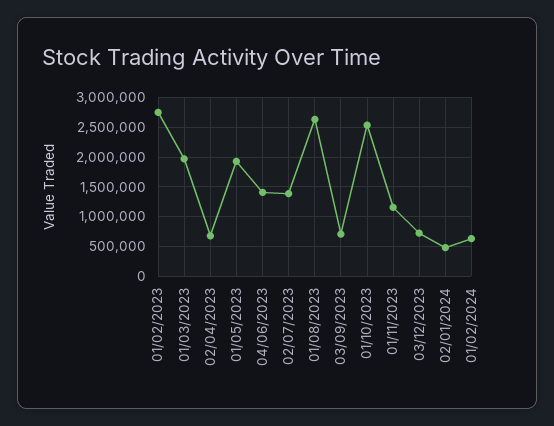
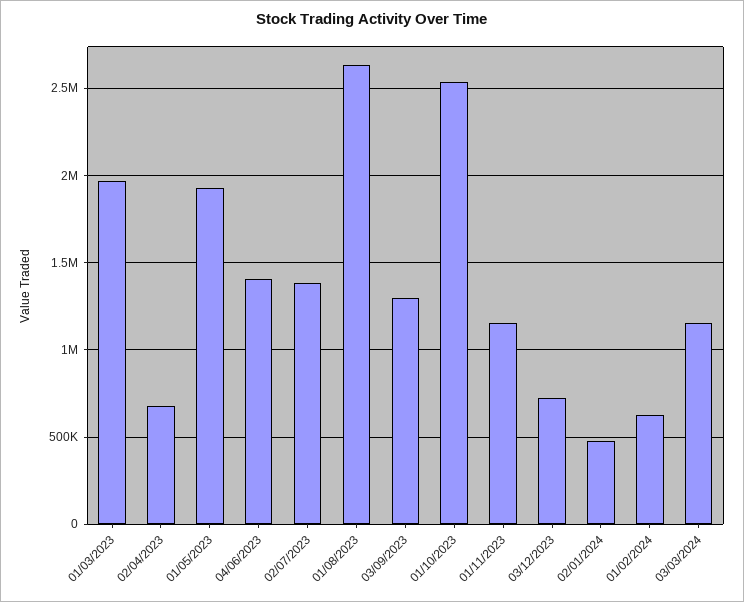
01/02/2023: 2750000 -> none
03/09/2023: 750000 -> 1300000
03/03/2024: none -> 1150000

